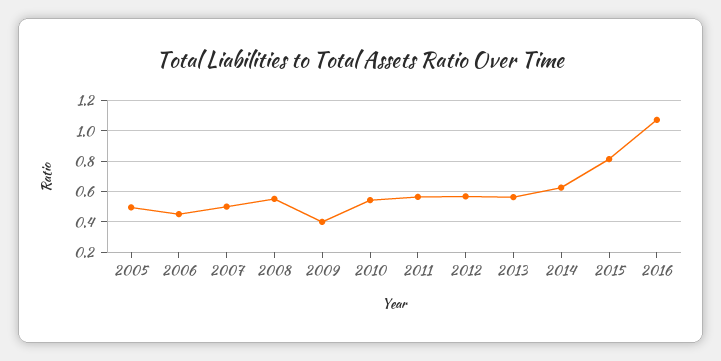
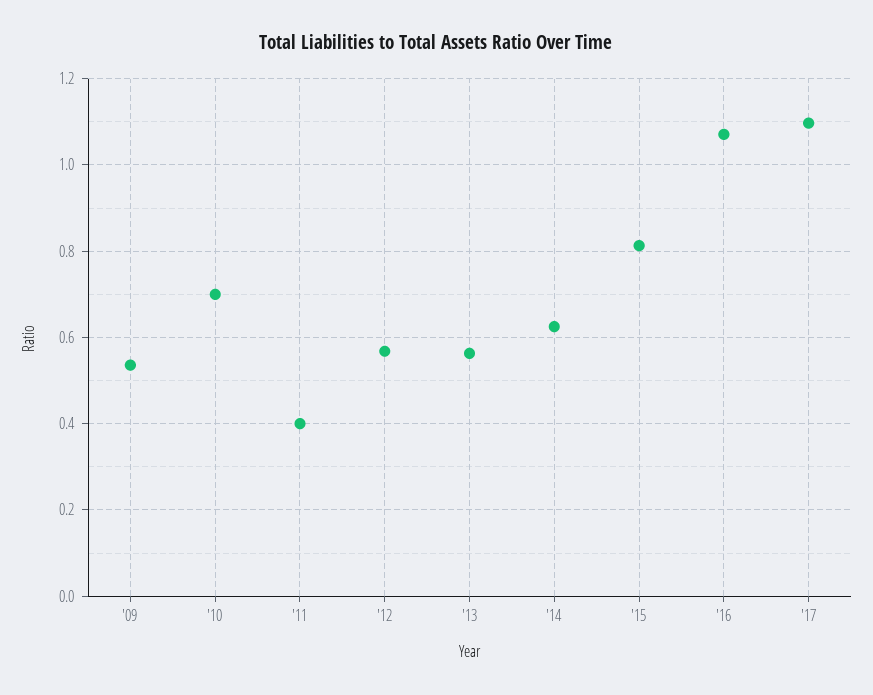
2005: 0.5 -> none
2006: 0.45 -> none
2007: 0.5 -> none
2008: 0.55 -> none
2009: 0.4 -> 0.54
2010: 0.55 -> 0.7
2011: 0.55 -> 0.4
'17: none -> 1.1

